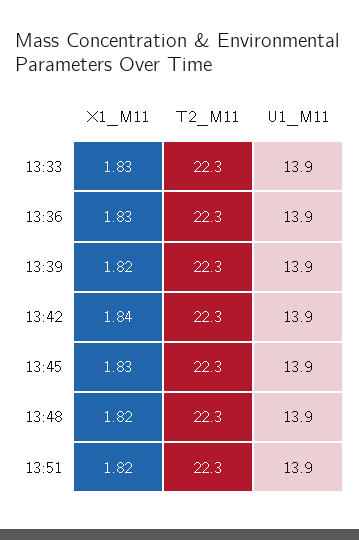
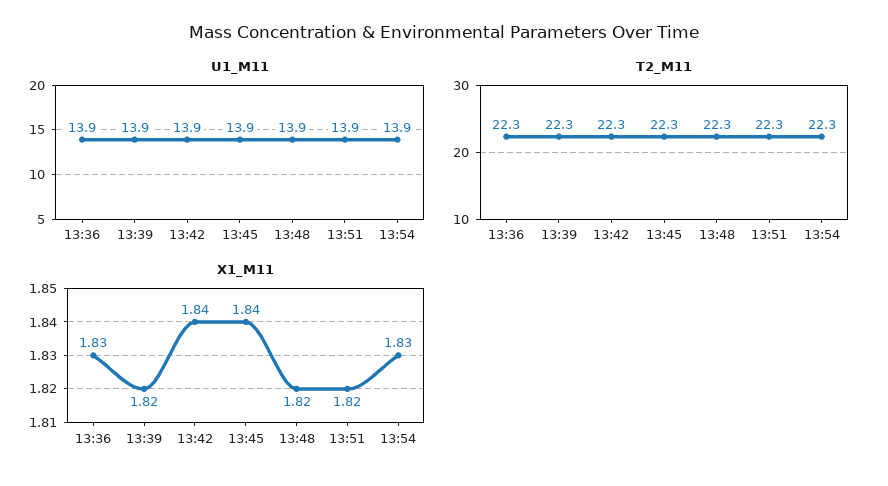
X1_M11, 13:33: 1.83 -> none
T2_M11, 13:33: 22.3 -> none
U1_M11, 13:33: 13.9 -> none
X1_M11, 13:45: 1.83 -> 1.84
U1_M11, 13:54: none -> 13.9
T2_M11, 13:54: none -> 22.3
X1_M11, 13:54: none -> 1.83

